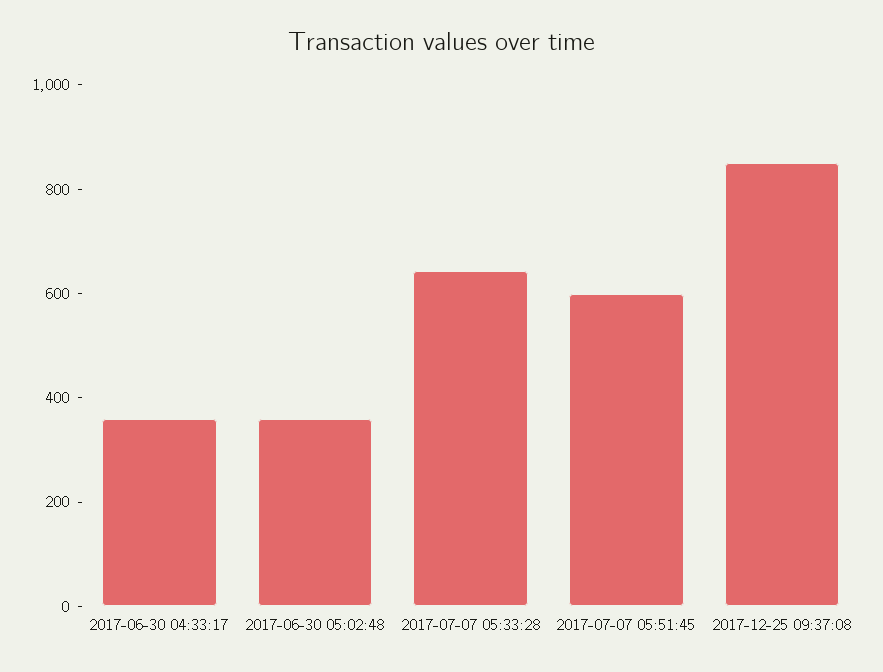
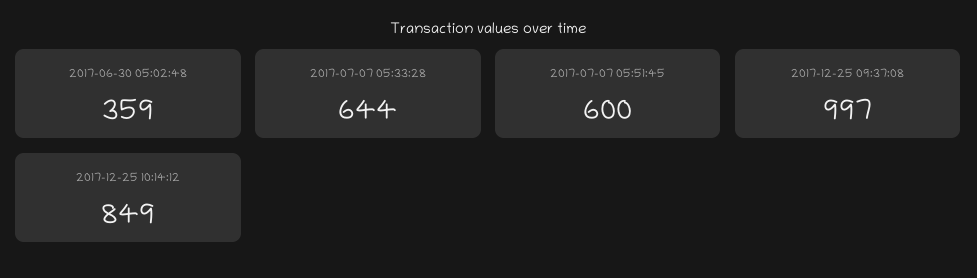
2017-06-30 04:33:17: 350 -> none
2017-12-25 09:37:08: 850 -> 997
2017-12-25 10:14:12: none -> 849

